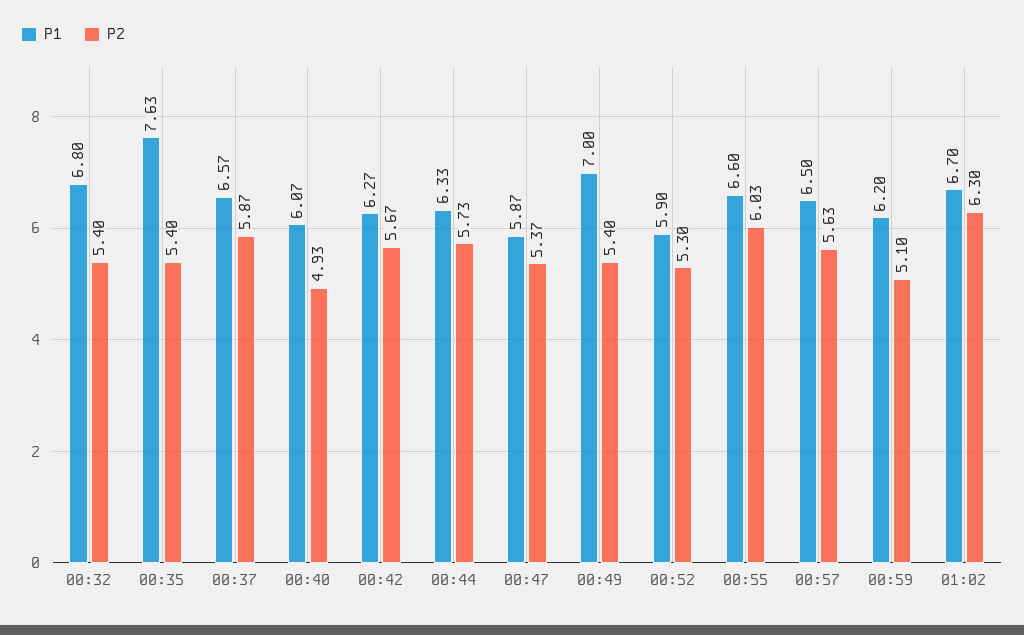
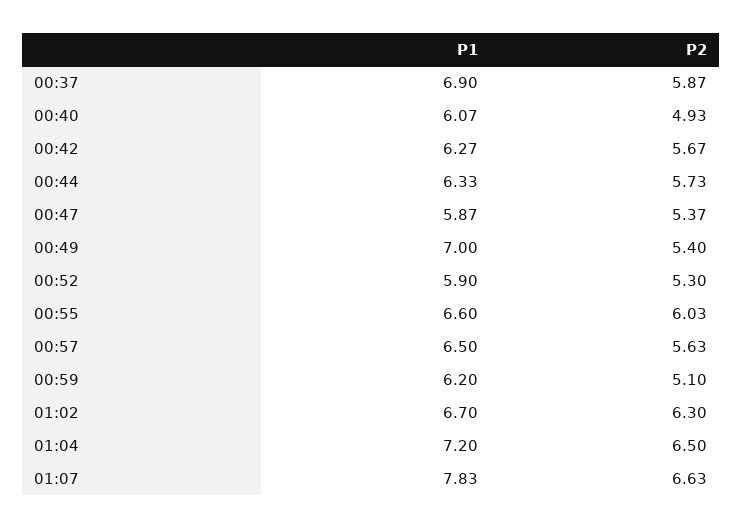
P1, 00:32: 6.8 -> none
P2, 00:32: 5.4 -> none
P1, 00:35: 7.63 -> none
P2, 00:35: 5.4 -> none
P1, 00:37: 6.57 -> 6.9
P1, 01:04: none -> 7.2
P2, 01:04: none -> 6.5
P1, 01:07: none -> 7.83
P2, 01:07: none -> 6.63

